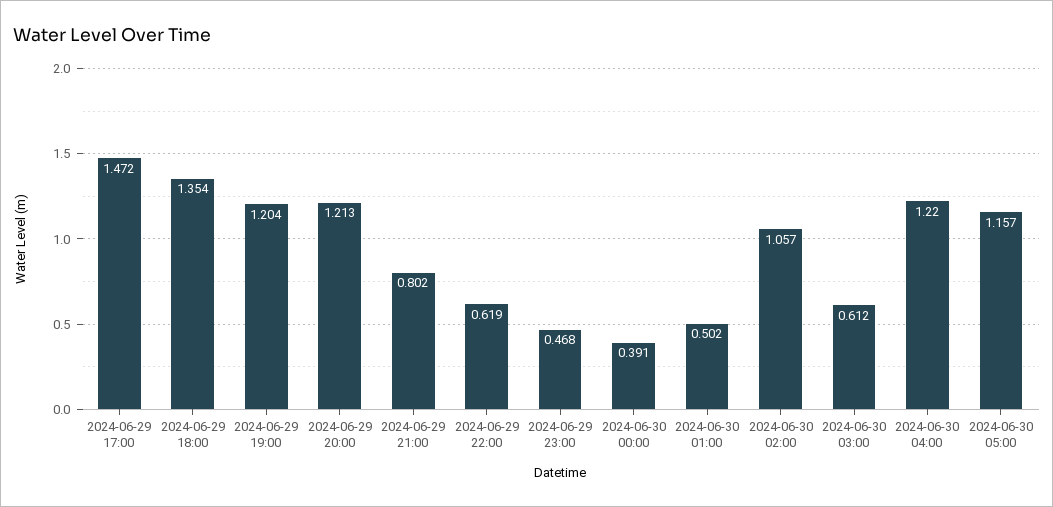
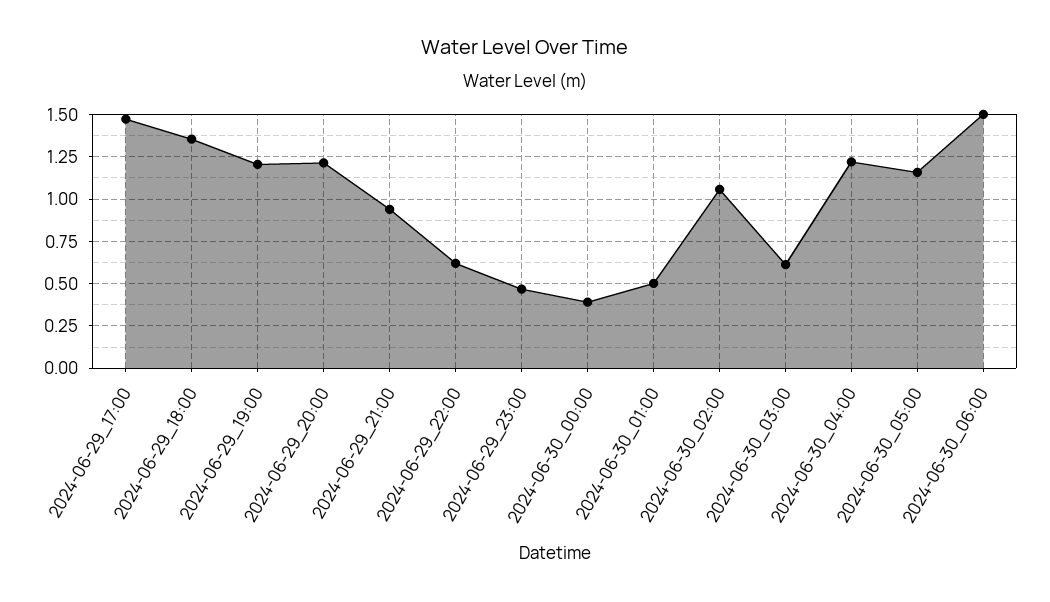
2024-06-29 21:00: 0.802 -> 0.95
2024-06-30_06:00: none -> 1.5

